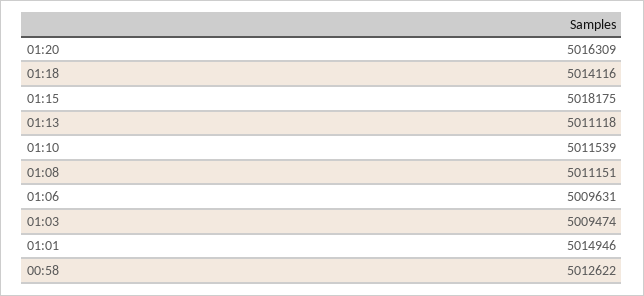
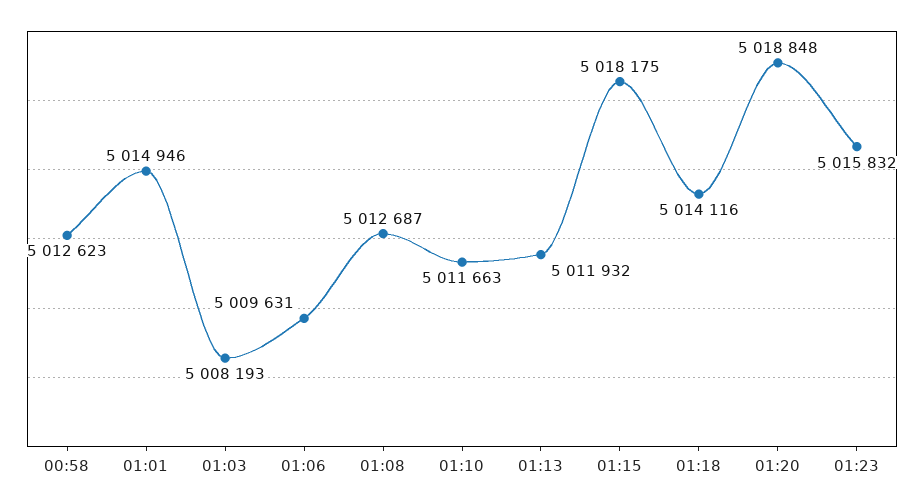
01:20: 5016309 -> 5018848
01:13: 5011118 -> 5011932
01:10: 5011539 -> 5011663
01:08: 5011151 -> 5012687
01:03: 5009474 -> 5008193
00:58: 5012622 -> 5012623
01:23: none -> 5015832

